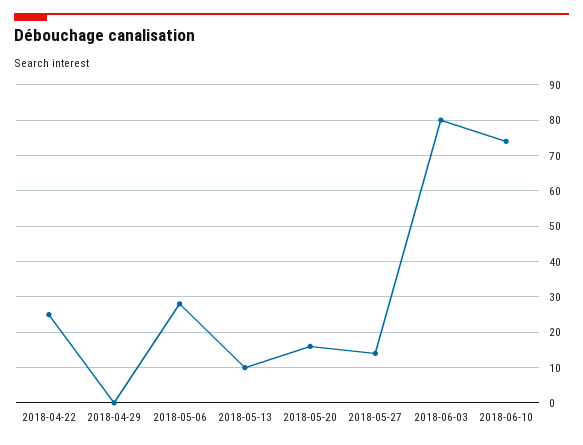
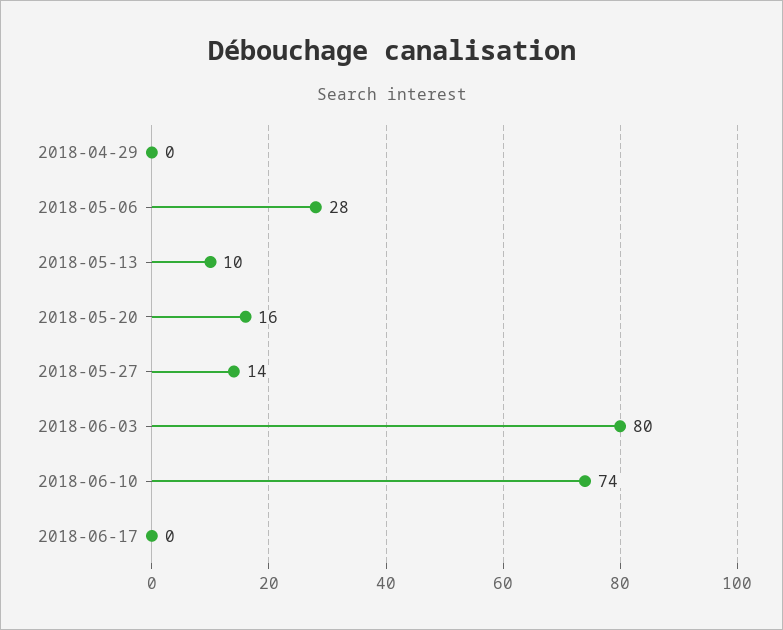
2018-04-22: 25 -> none
2018-06-17: none -> 0

